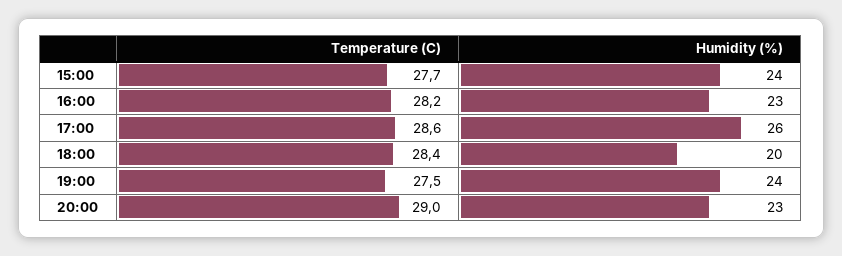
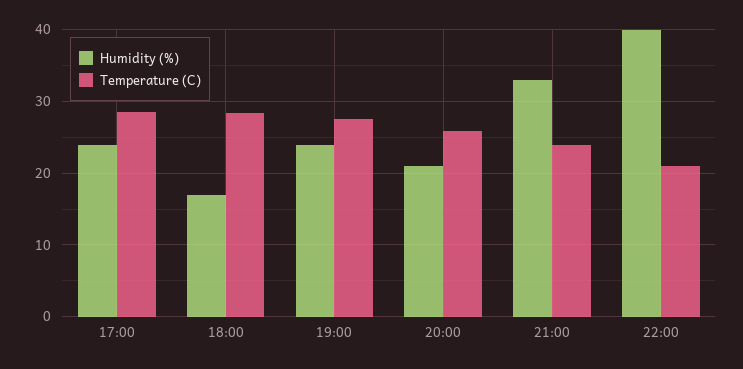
Temperature (C), 15:00: 27.7 -> none
Humidity (%), 15:00: 24 -> none
Temperature (C), 16:00: 28.2 -> none
Humidity (%), 16:00: 23 -> none
Humidity (%), 17:00: 26 -> 24
Humidity (%), 18:00: 20 -> 17
Temperature (C), 20:00: 29 -> 26
Humidity (%), 20:00: 23 -> 21
Humidity (%), 21:00: none -> 33
Temperature (C), 21:00: none -> 24
Humidity (%), 22:00: none -> 40
Temperature (C), 22:00: none -> 21

